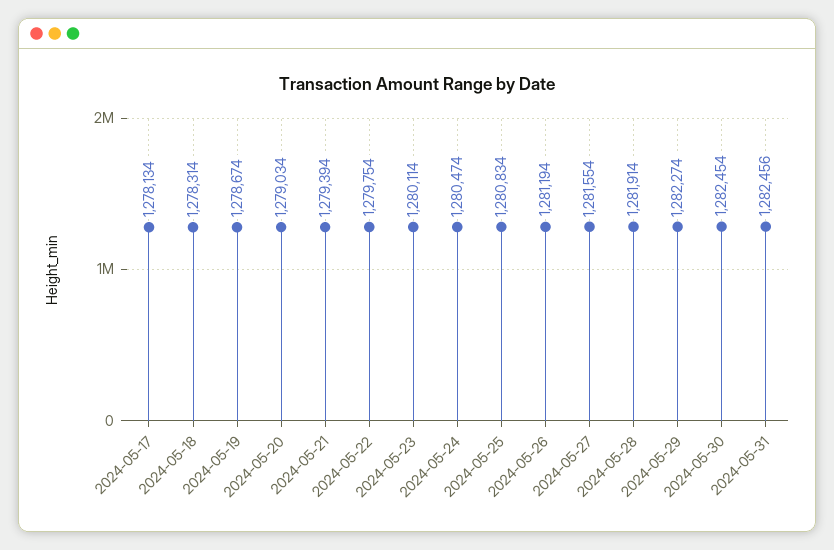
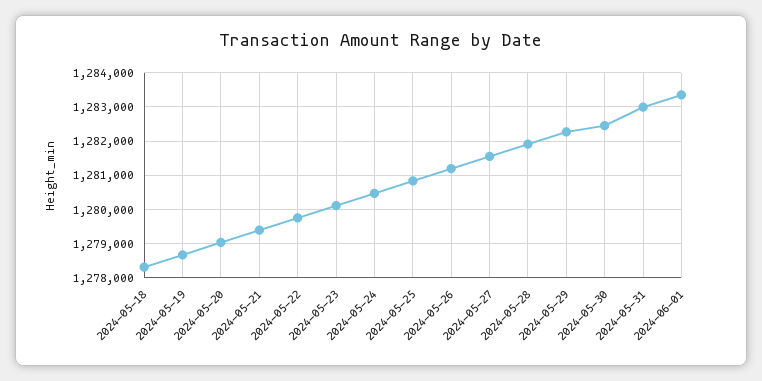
2024-05-17: 1278134 -> none
2024-05-31: 1282456 -> 1283000
2024-06-01: none -> 1283400

